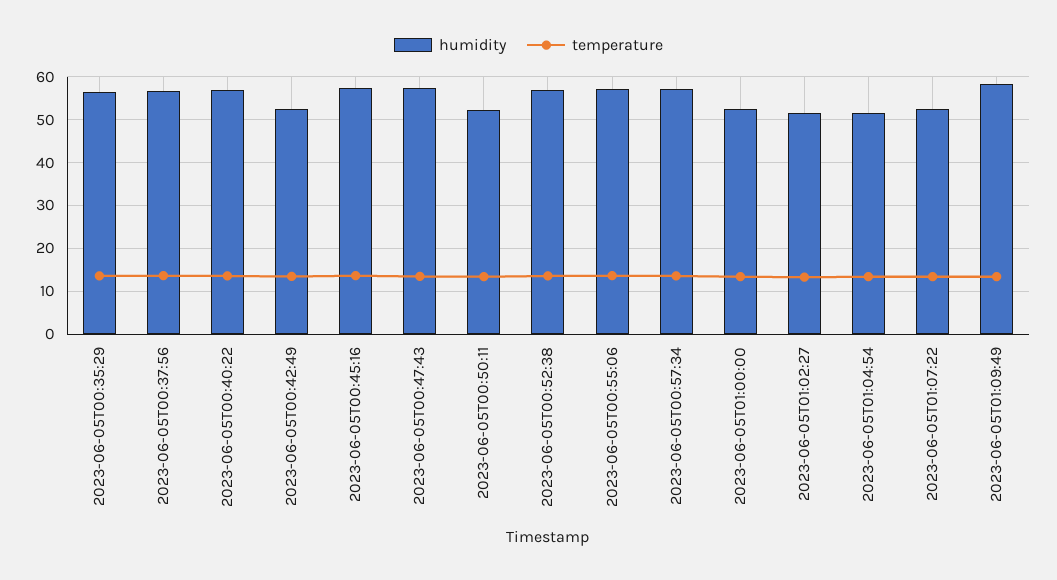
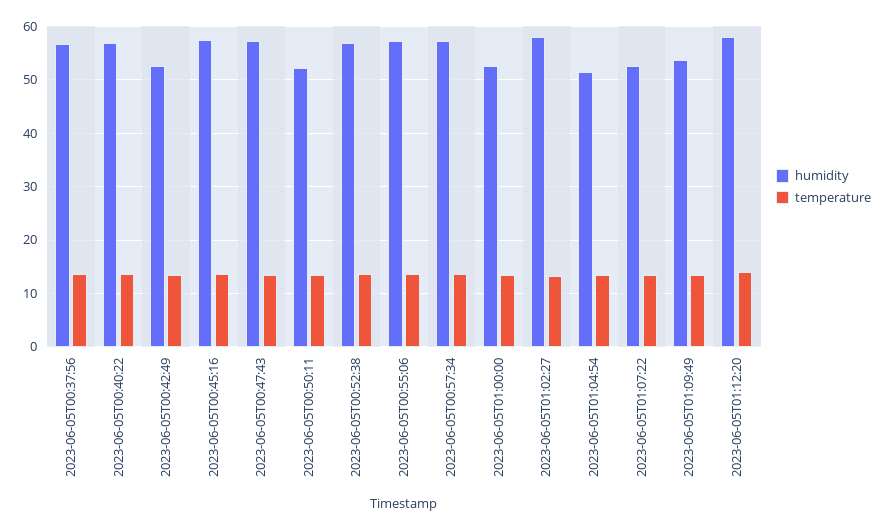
humidity, 2023-06-05T00:35:29: 56 -> none
temperature, 2023-06-05T00:35:29: 14 -> none
humidity, 2023-06-05T01:02:27: 52 -> 58
humidity, 2023-06-05T01:09:49: 58 -> 54
humidity, 2023-06-05T01:12:20: none -> 58
temperature, 2023-06-05T01:12:20: none -> 14

